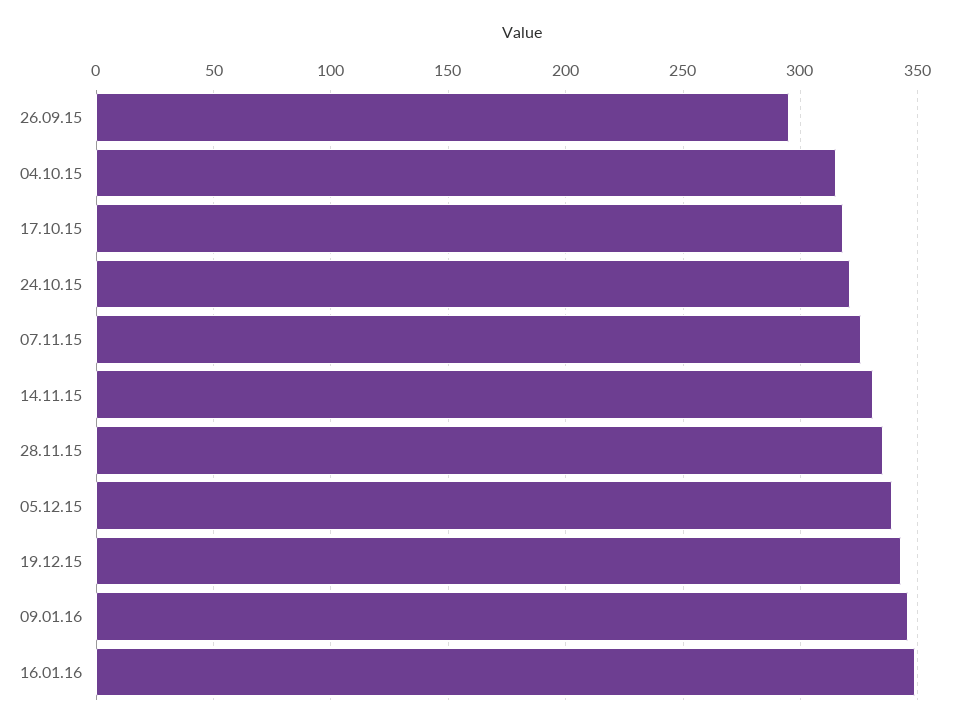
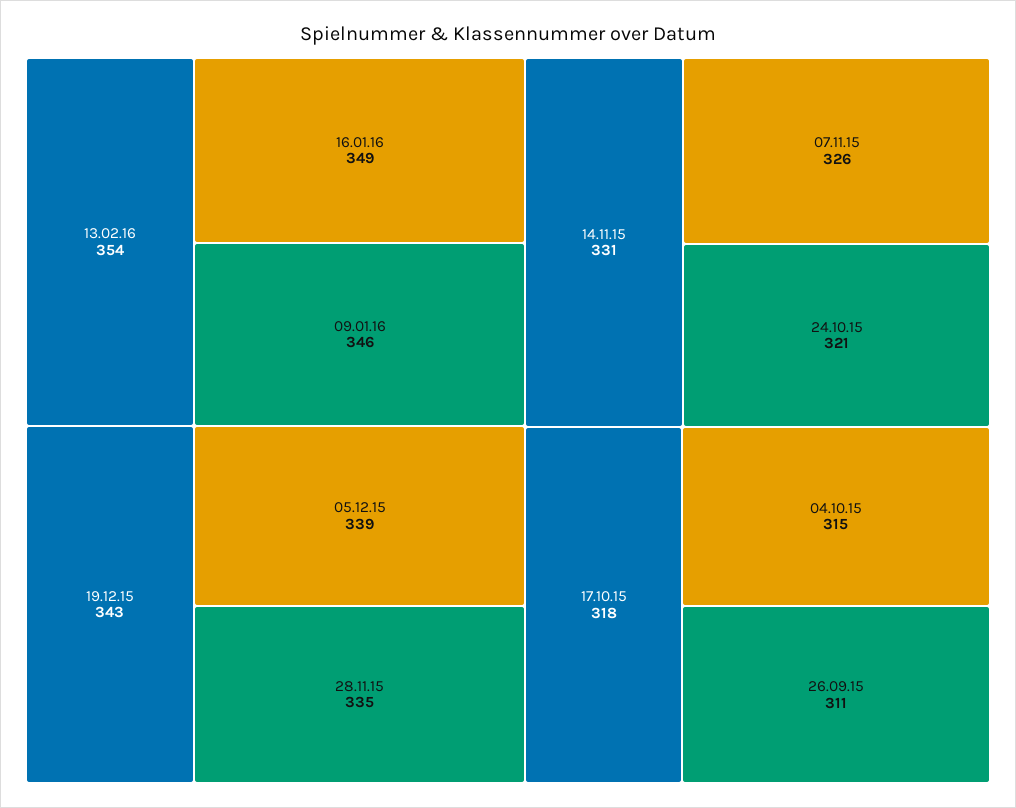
26.09.15: 295 -> 311
13.02.16: none -> 354

